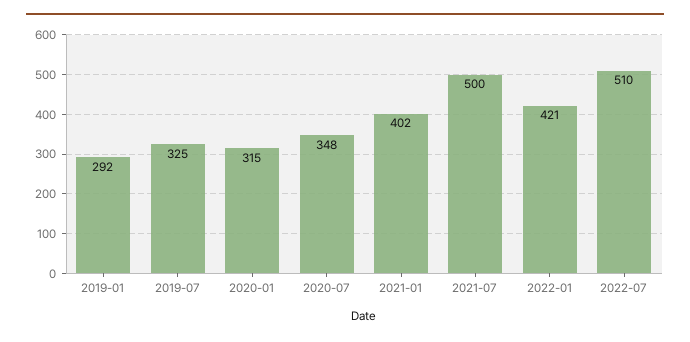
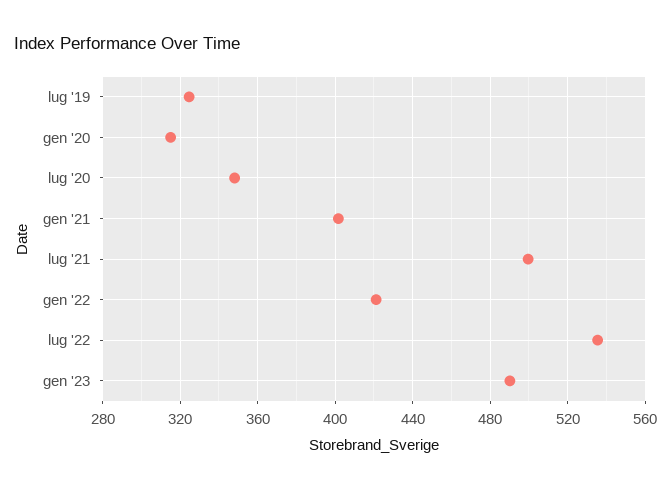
2019-01: 292 -> none
2022-07: 510 -> 535
gen '23: none -> 490

